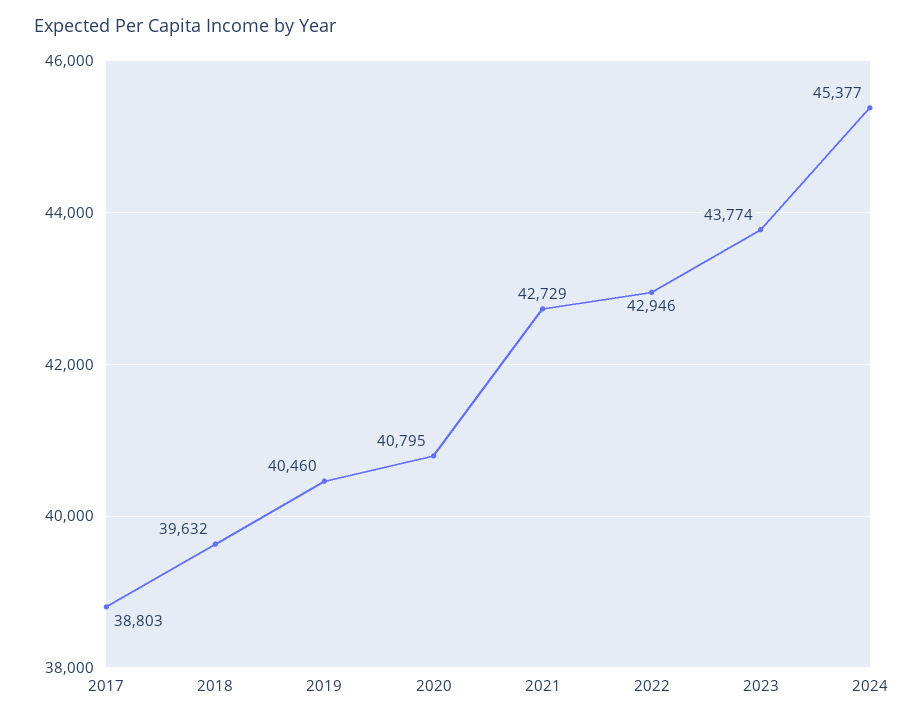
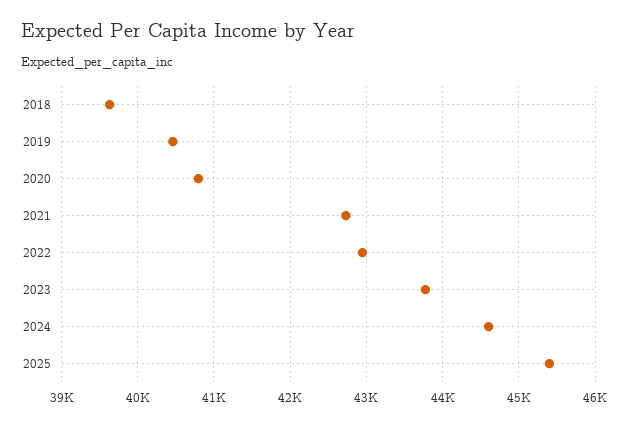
2017: 38803 -> none
2024: 45377 -> 44600
2025: none -> 45400

